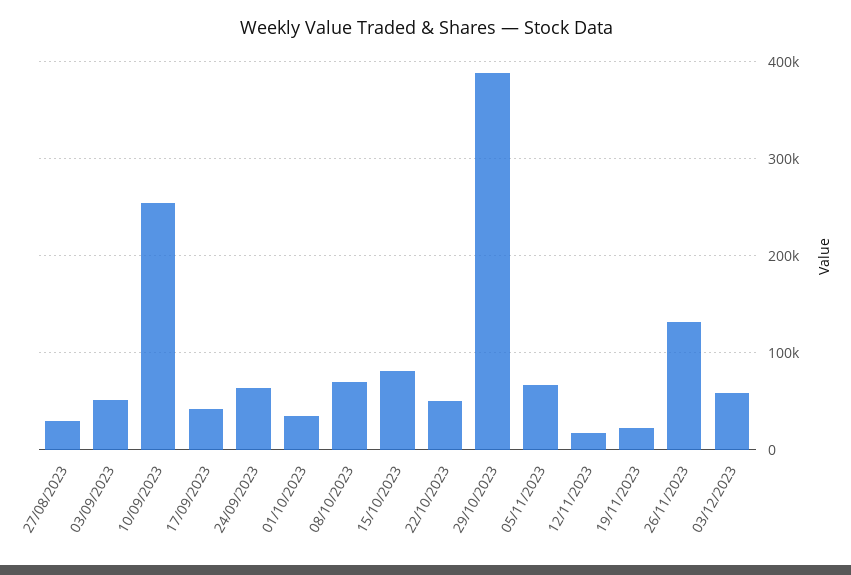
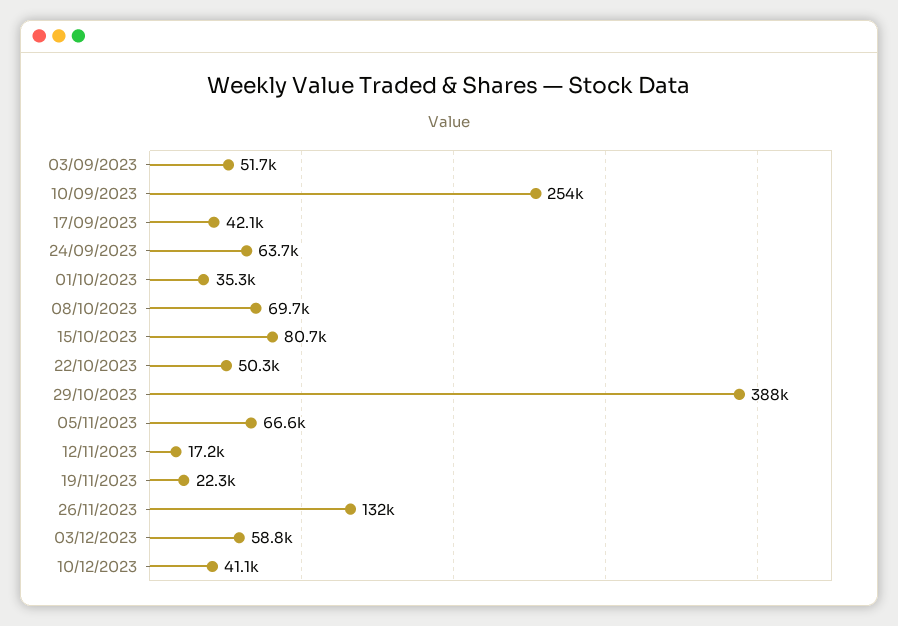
27/08/2023: 30000 -> none
10/12/2023: none -> 41100

